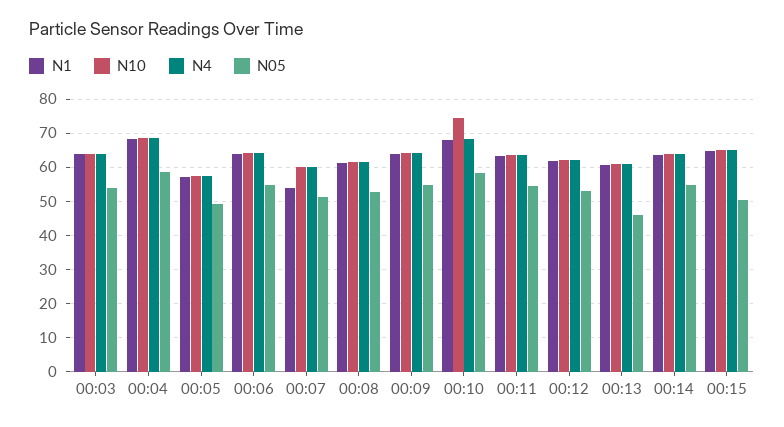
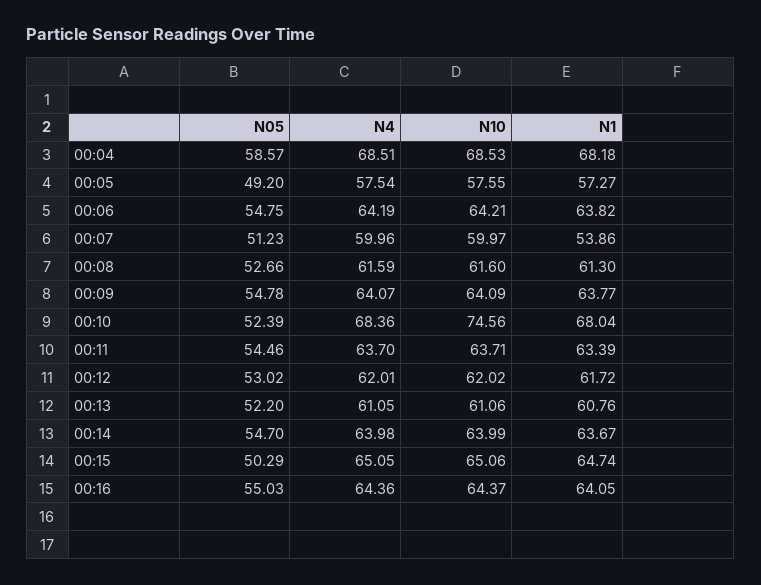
N1, 00:03: 64 -> none
N10, 00:03: 64 -> none
N4, 00:03: 64 -> none
N05, 00:03: 54 -> none
N05, 00:10: 58 -> 52.39
N05, 00:13: 46 -> 52.2
N05, 00:16: none -> 55.03
N4, 00:16: none -> 64.36
N10, 00:16: none -> 64.37
N1, 00:16: none -> 64.05

